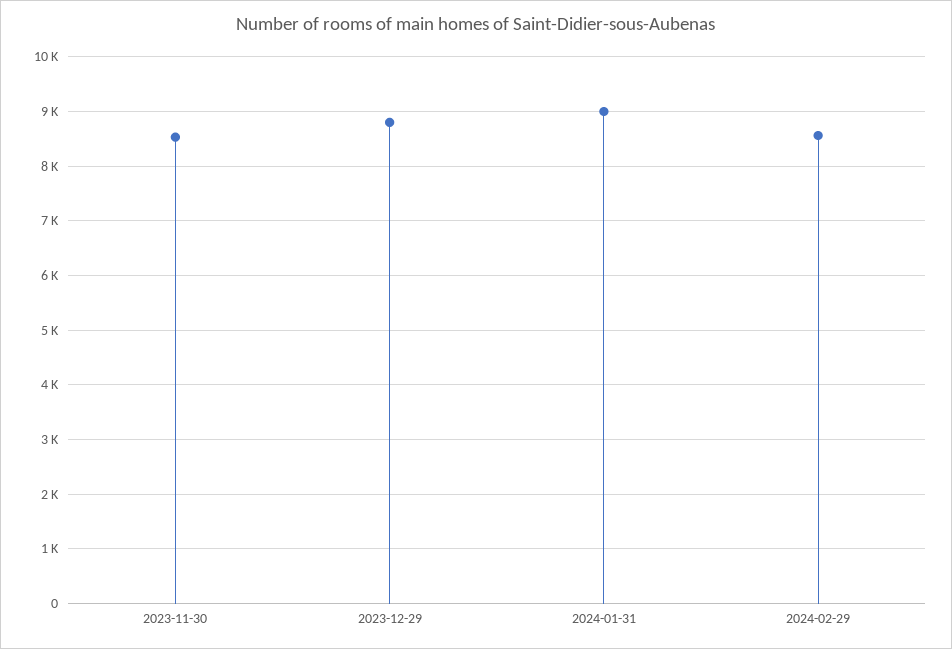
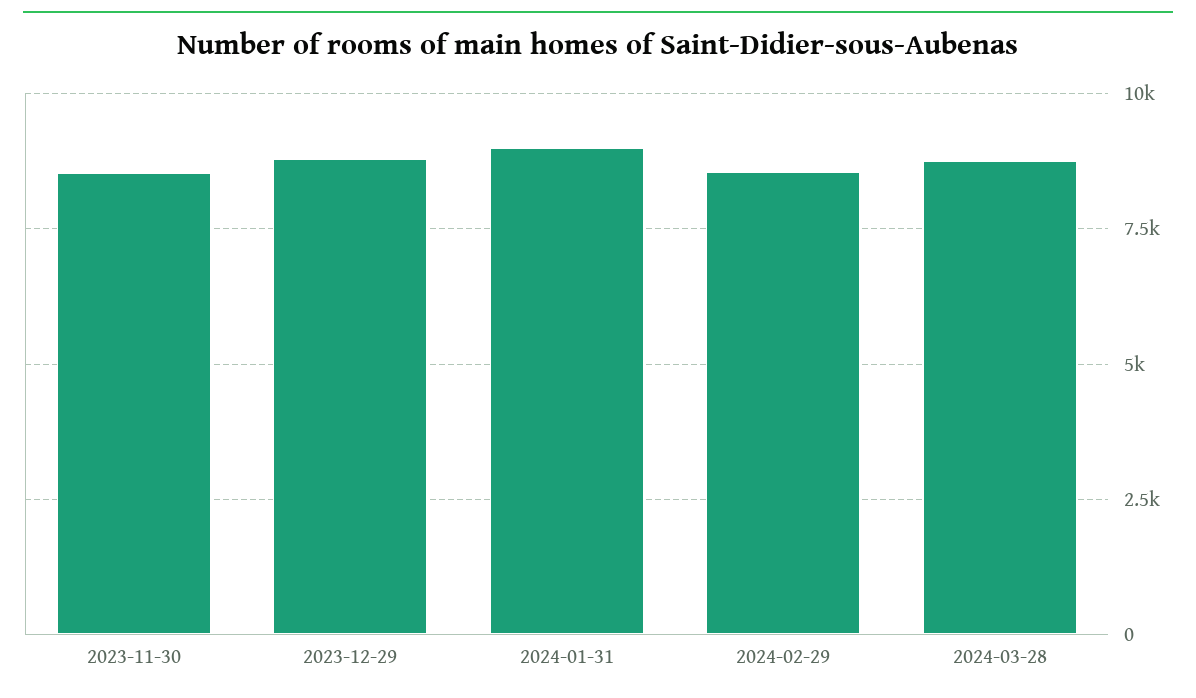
2024-03-28: none -> 8750

